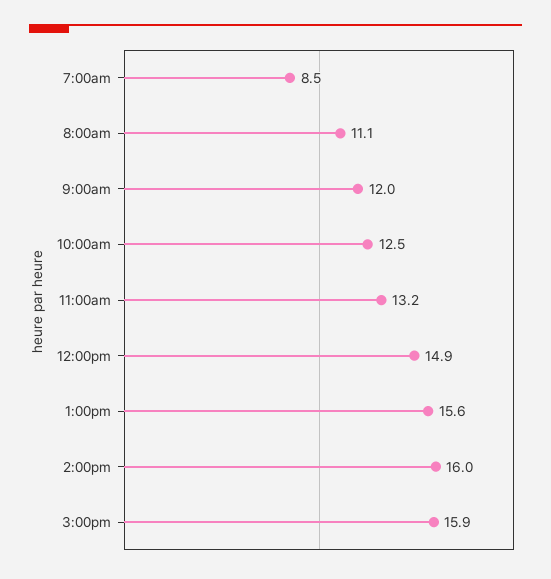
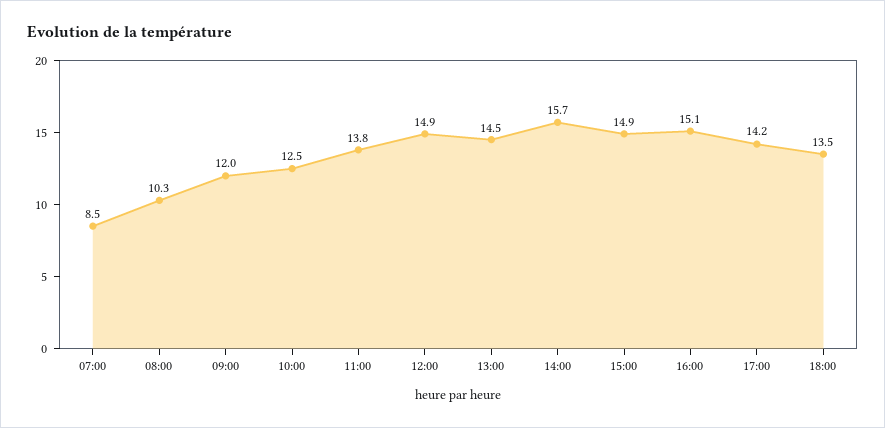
8:00am: 11.1 -> 10.3
11:00am: 13.2 -> 13.8
1:00pm: 15.6 -> 14.5
2:00pm: 16 -> 15.7
3:00pm: 15.9 -> 14.9
16:00: none -> 15.1
17:00: none -> 14.2
18:00: none -> 13.5

